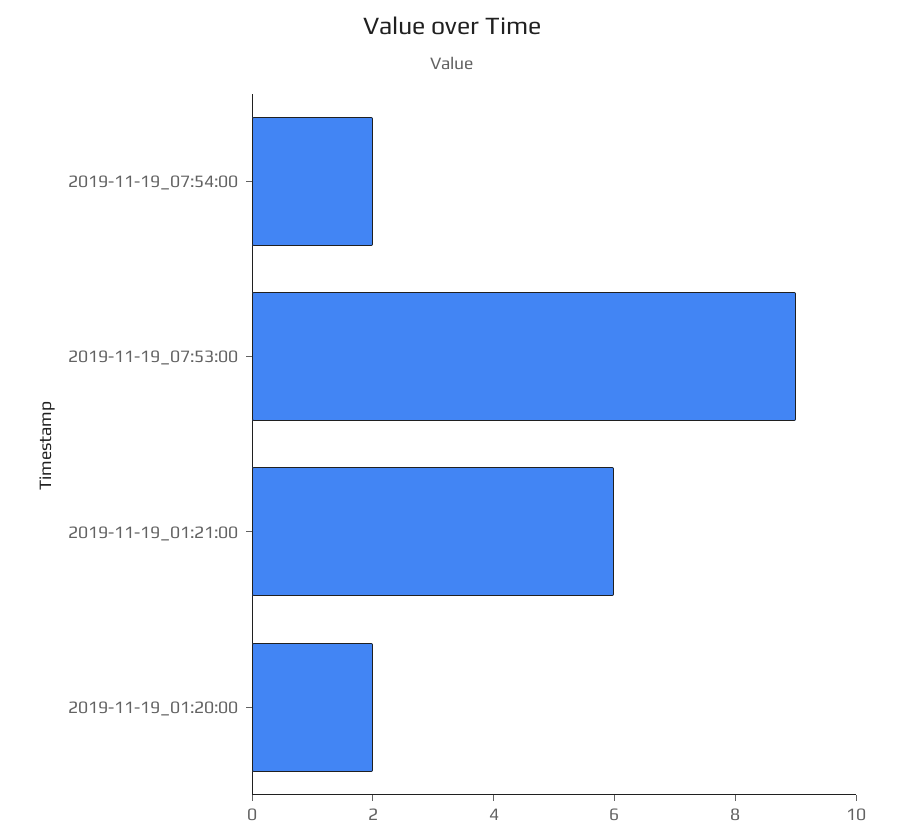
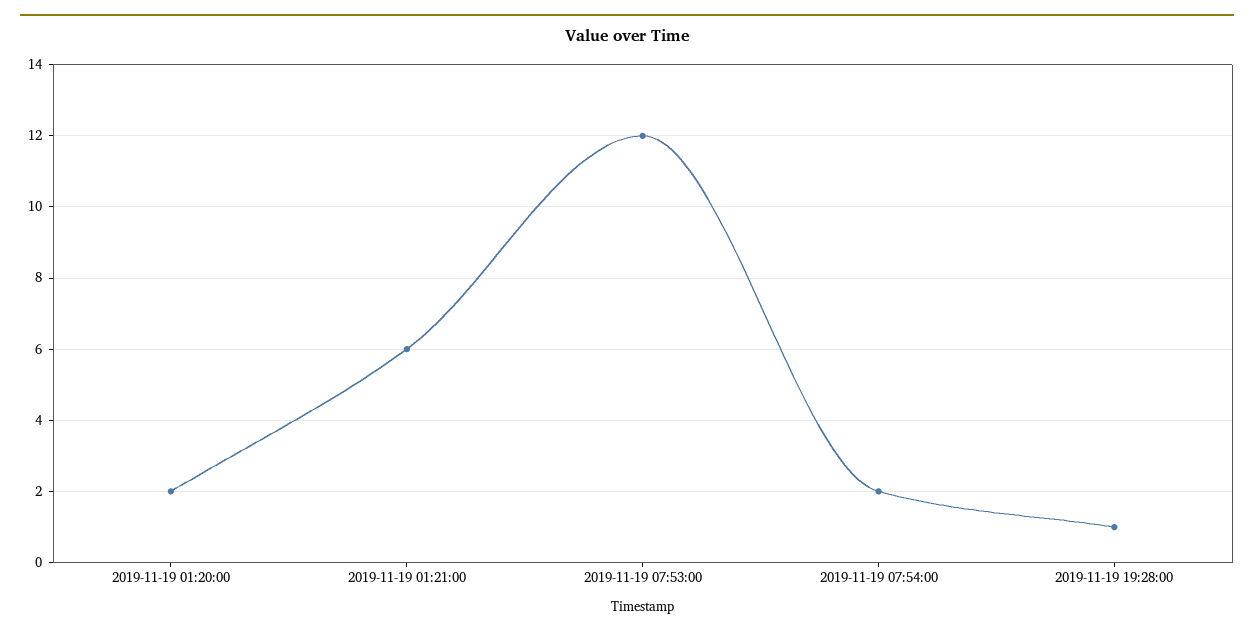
2019-11-19_07:53:00: 9 -> 12
2019-11-19 19:28:00: none -> 1

